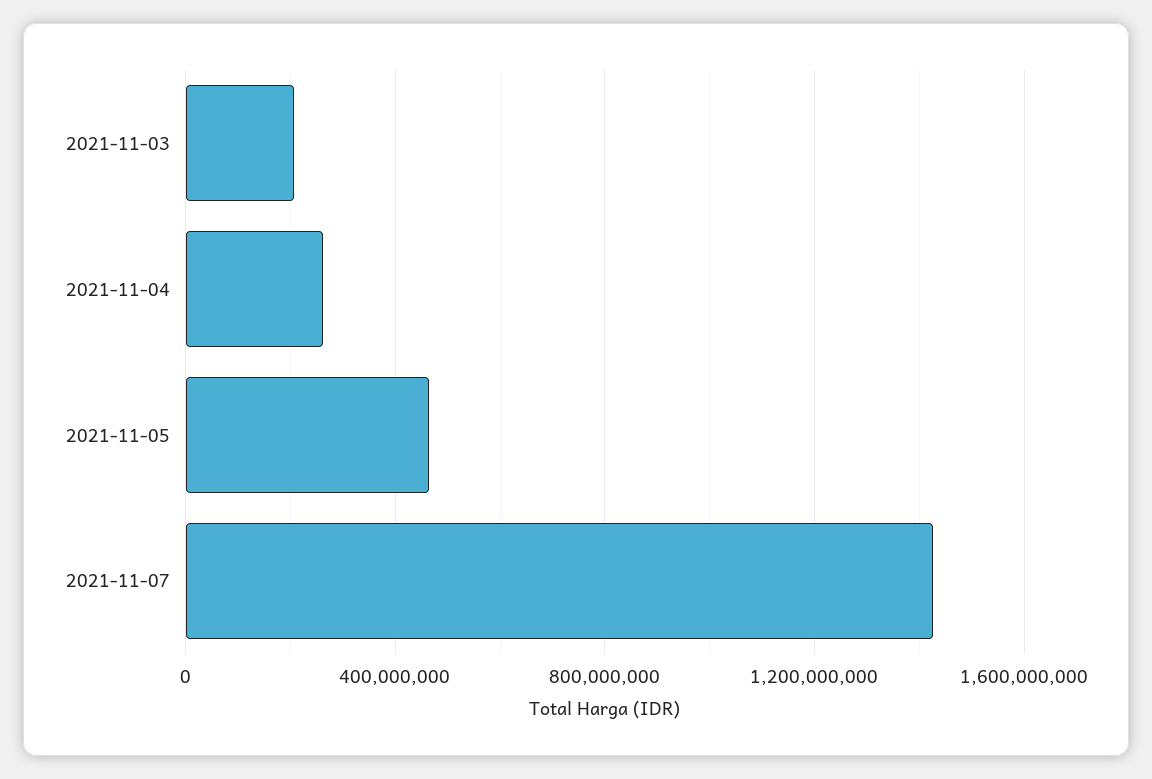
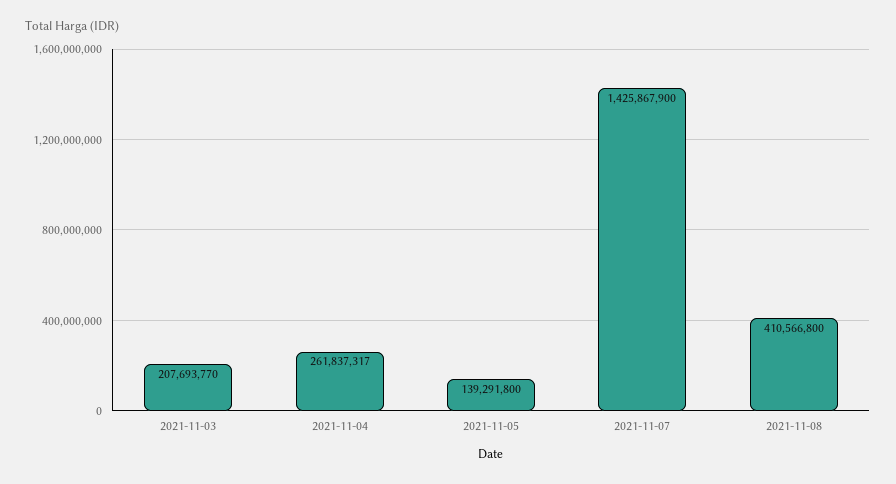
2021-11-05: 450000000 -> 139291800
2021-11-08: none -> 410566800

